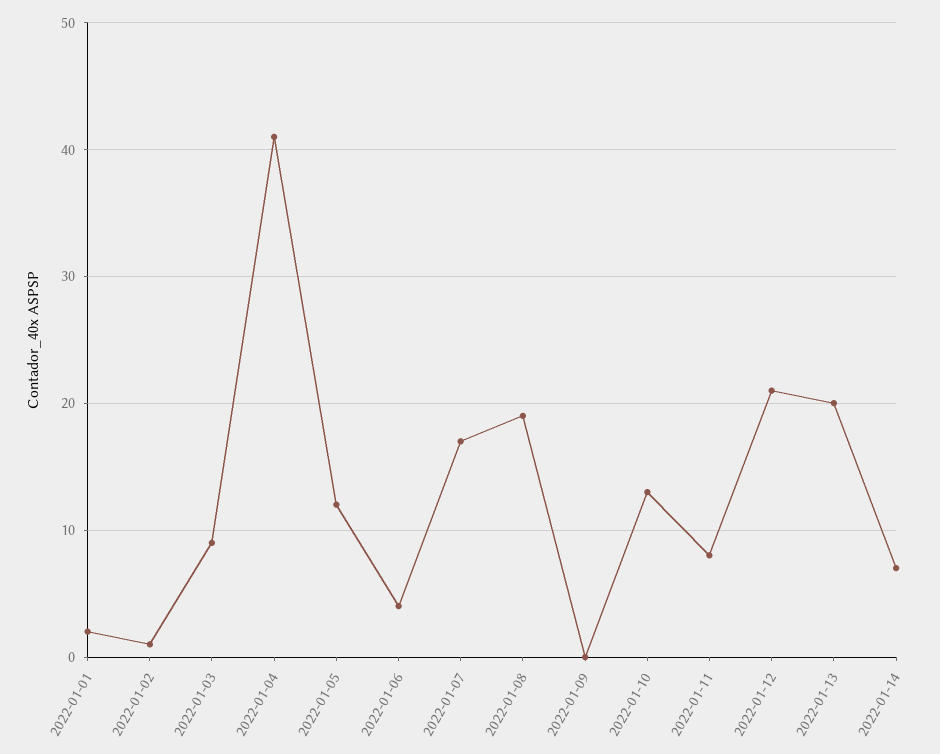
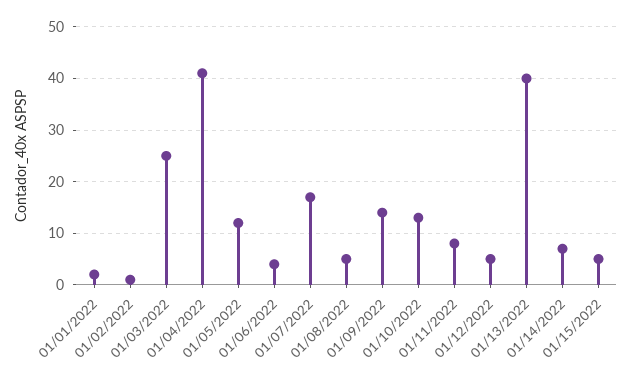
2022-01-03: 9 -> 25
2022-01-08: 19 -> 5
2022-01-09: 0 -> 15
2022-01-12: 21 -> 5
2022-01-13: 20 -> 40
01/15/2022: none -> 5

